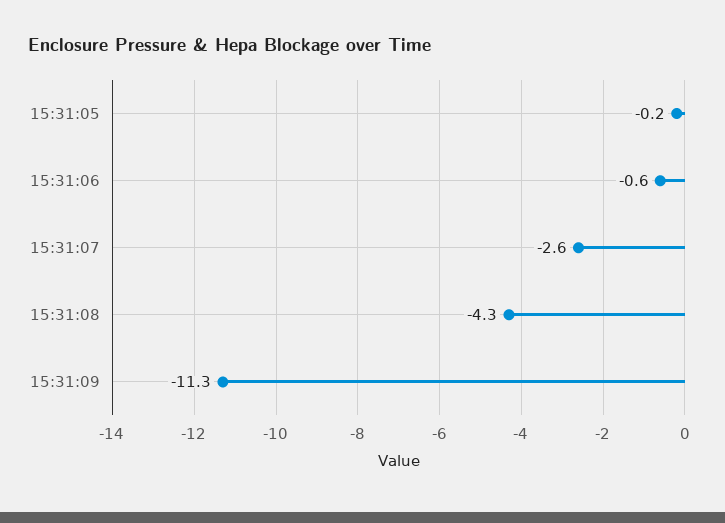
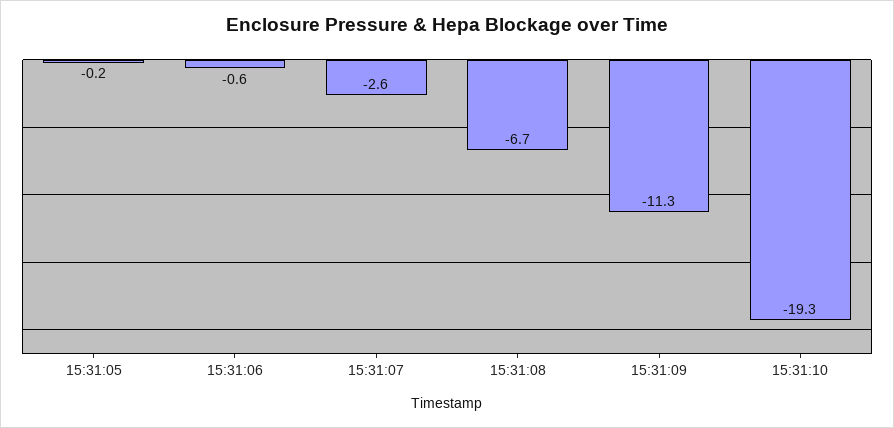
15:31:08: -4.3 -> -6.7
15:31:10: none -> -19.3

